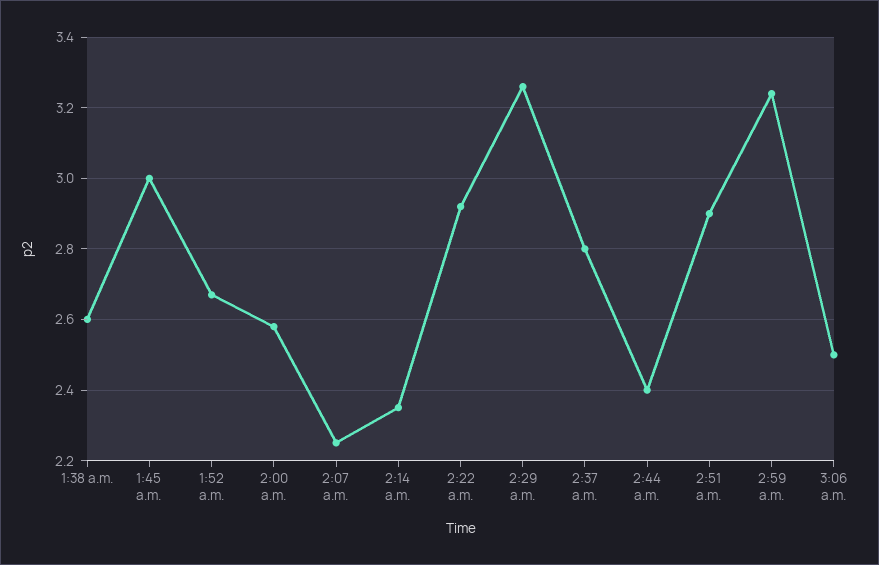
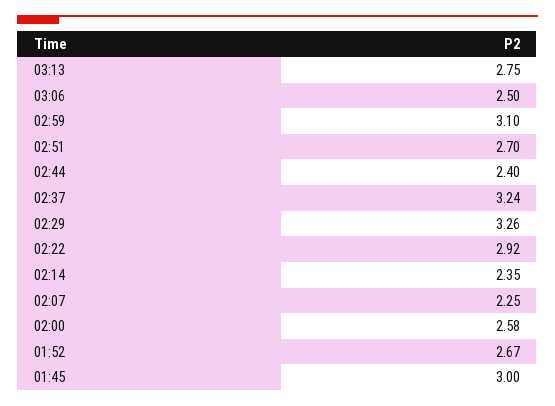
1:38 a.m.: 2.6 -> none
2:37 a.m.: 2.8 -> 3.24
2:51 a.m.: 2.9 -> 2.7
2:59 a.m.: 3.25 -> 3.1
03:13: none -> 2.75

